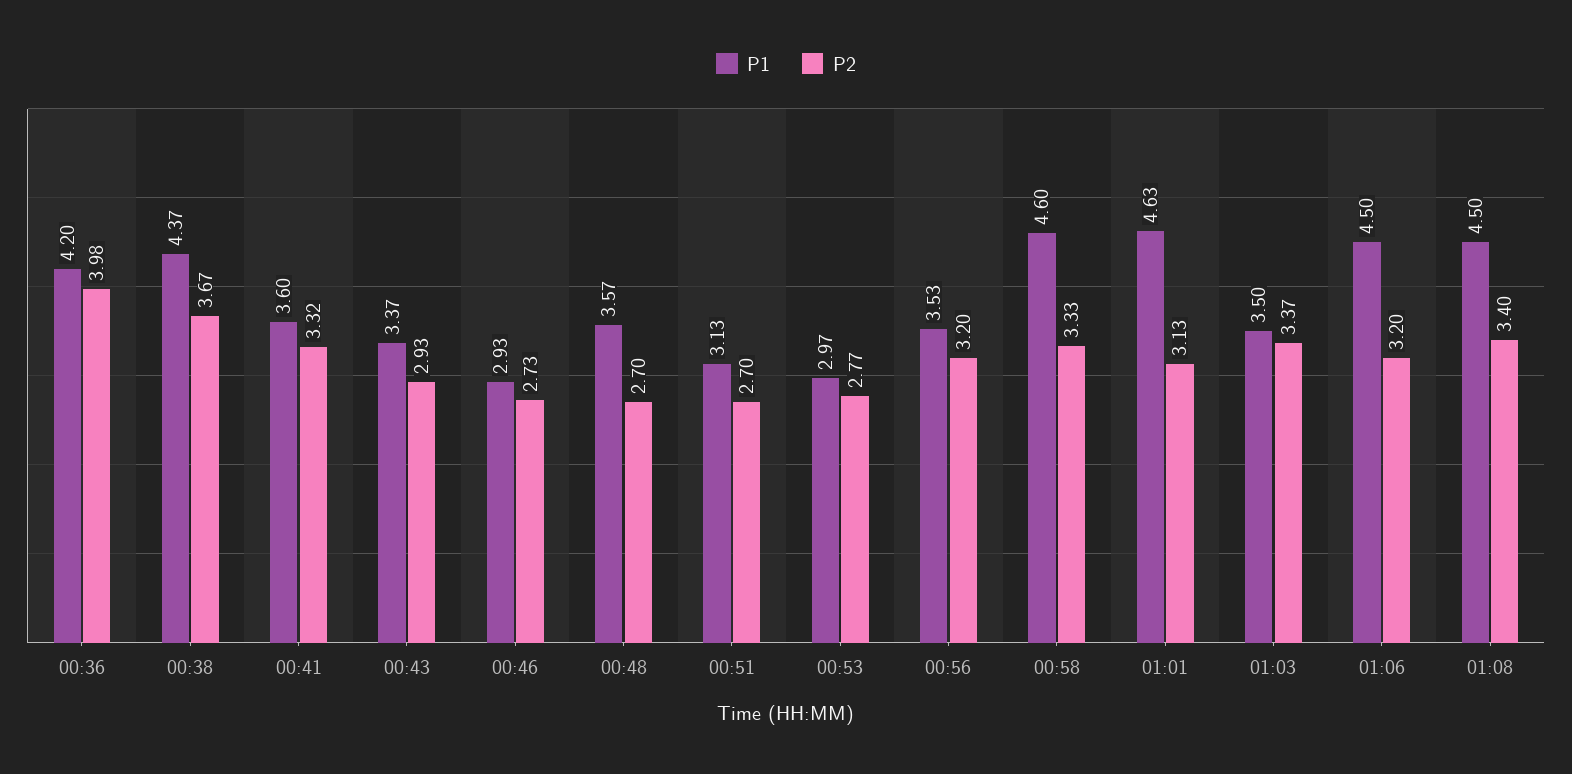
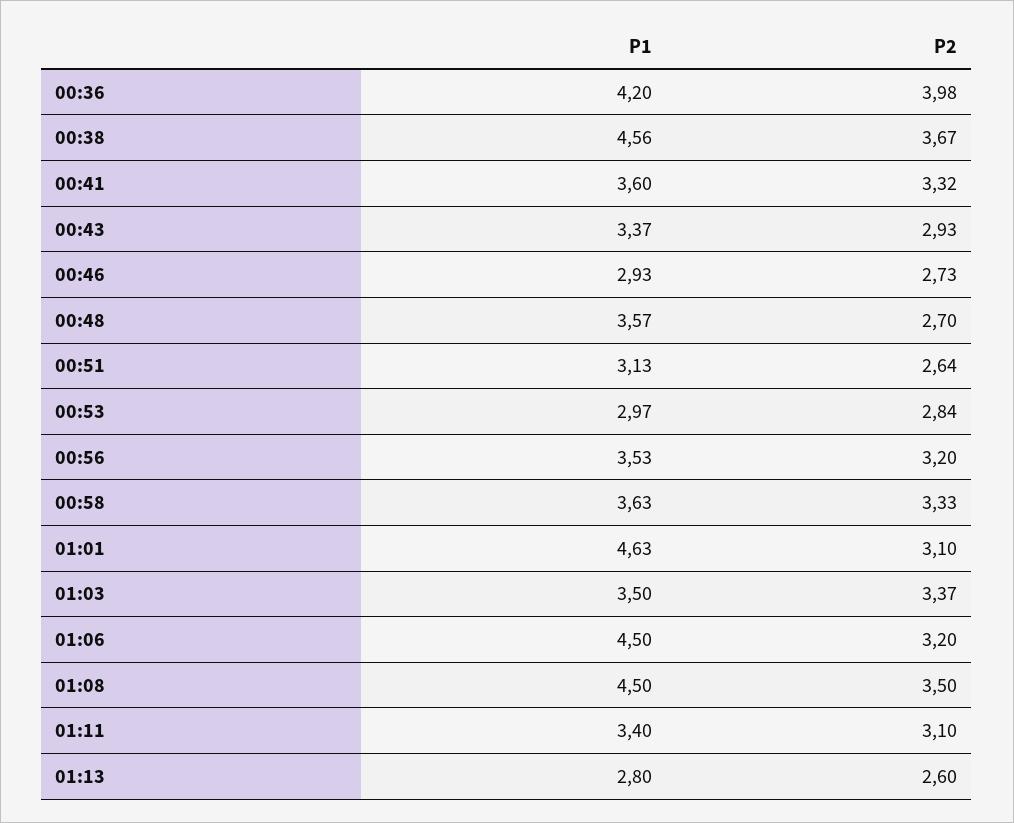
P1, 00:38: 4.37 -> 4.56
P2, 00:51: 2.7 -> 2.64
P2, 00:53: 2.77 -> 2.84
P1, 00:58: 4.6 -> 3.63
P2, 01:01: 3.13 -> 3.1
P2, 01:08: 3.4 -> 3.5
P1, 01:11: none -> 3.4
P2, 01:11: none -> 3.1
P1, 01:13: none -> 2.8
P2, 01:13: none -> 2.6

